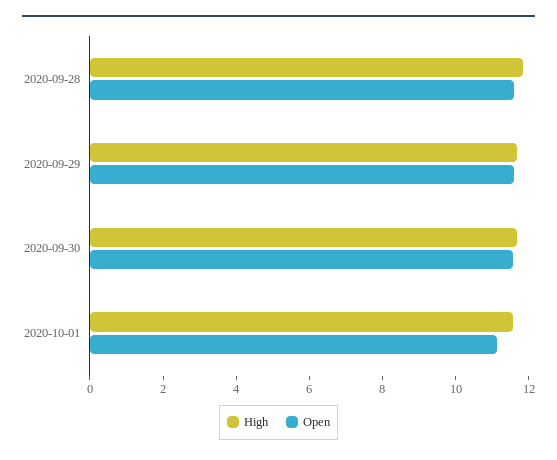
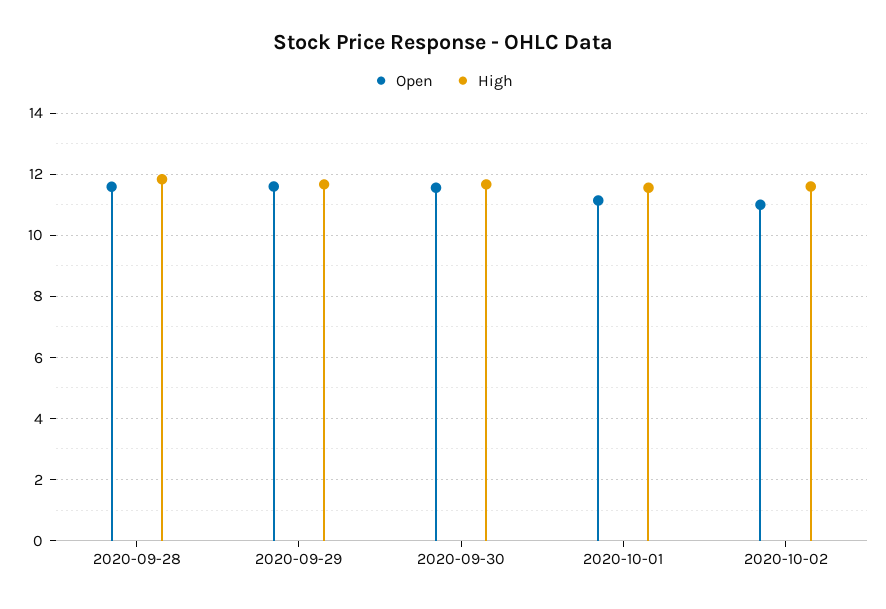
Open, 2020-10-02: none -> 11
High, 2020-10-02: none -> 11.6

